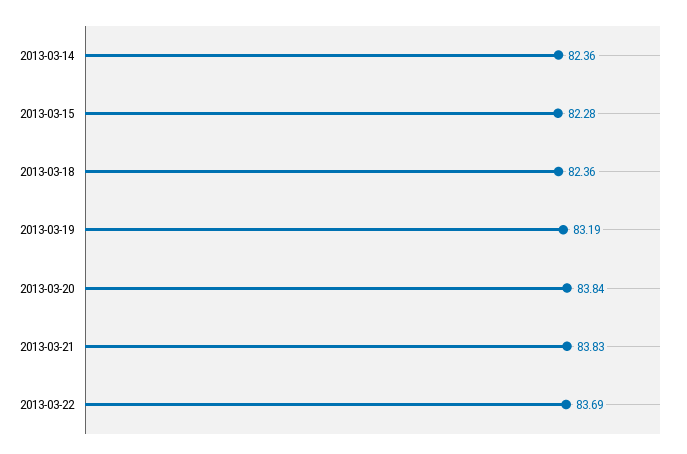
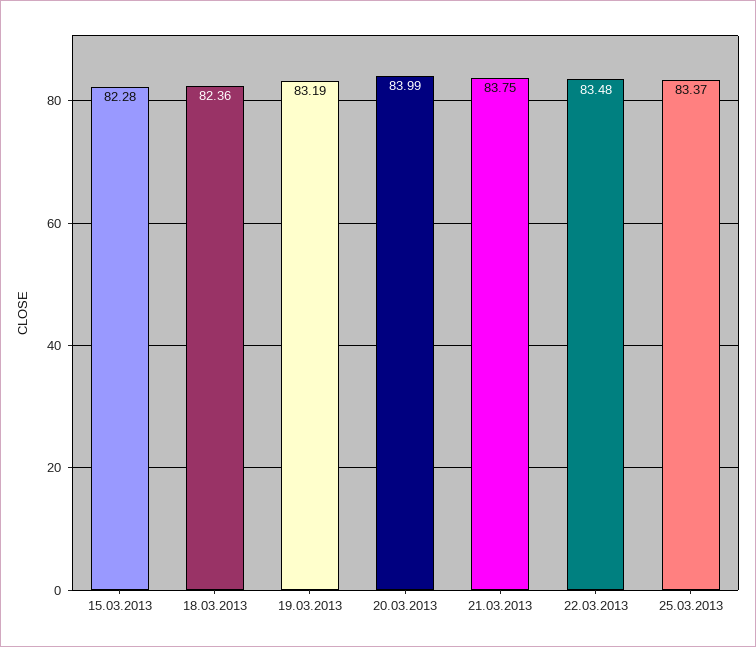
2013-03-14: 82.36 -> none
2013-03-20: 83.84 -> 83.99
2013-03-21: 83.83 -> 83.75
2013-03-22: 83.69 -> 83.48
25.03.2013: none -> 83.37

